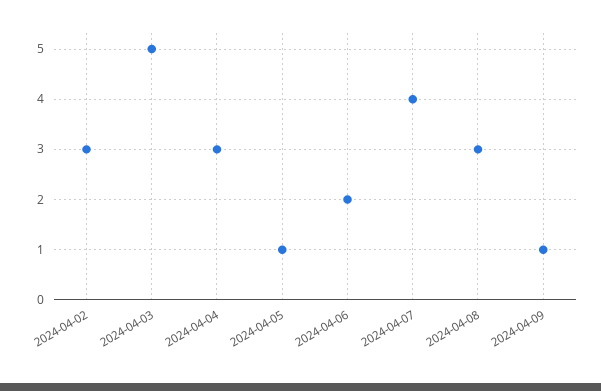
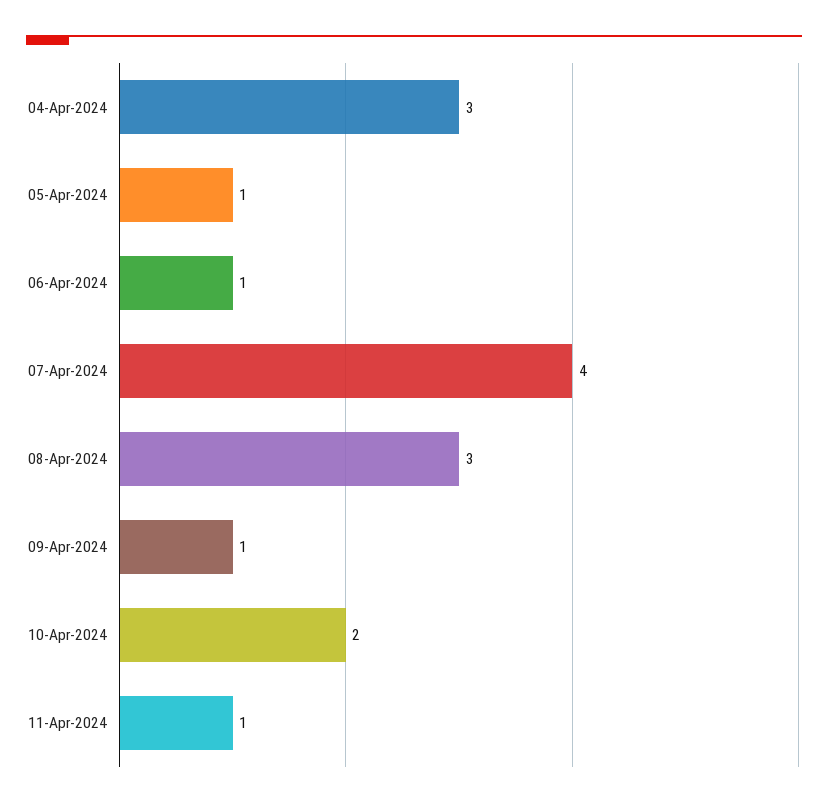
2024-04-02: 3 -> none
2024-04-03: 5 -> none
2024-04-06: 2 -> 1
10-Apr-2024: none -> 2
11-Apr-2024: none -> 1

